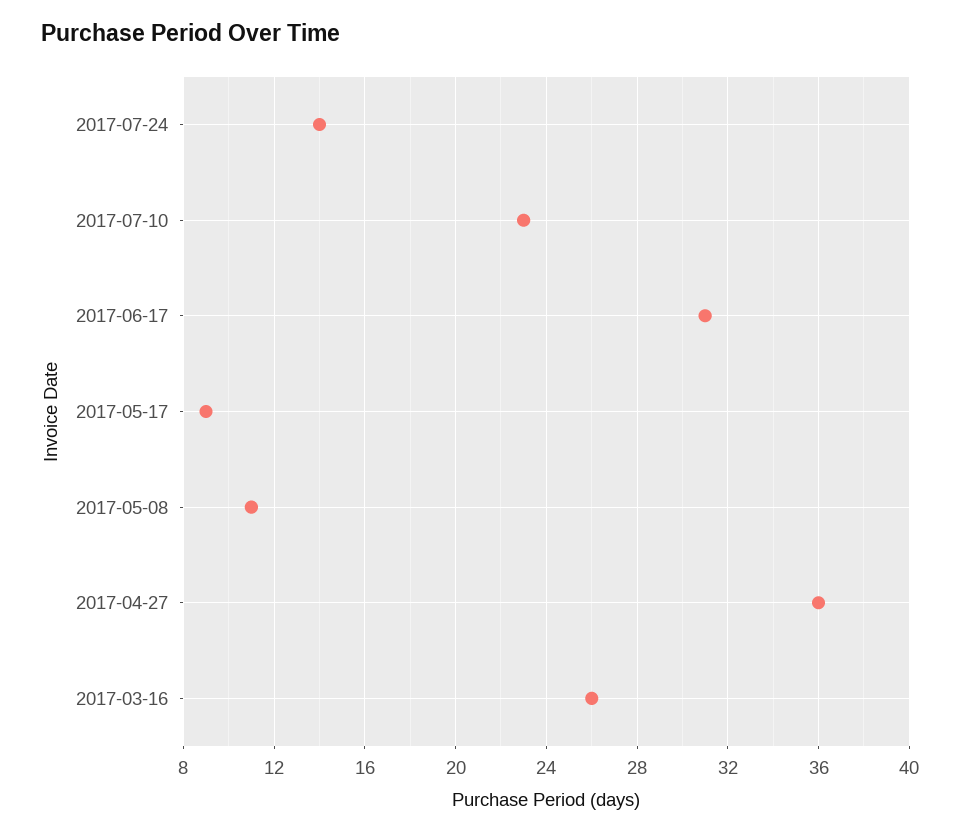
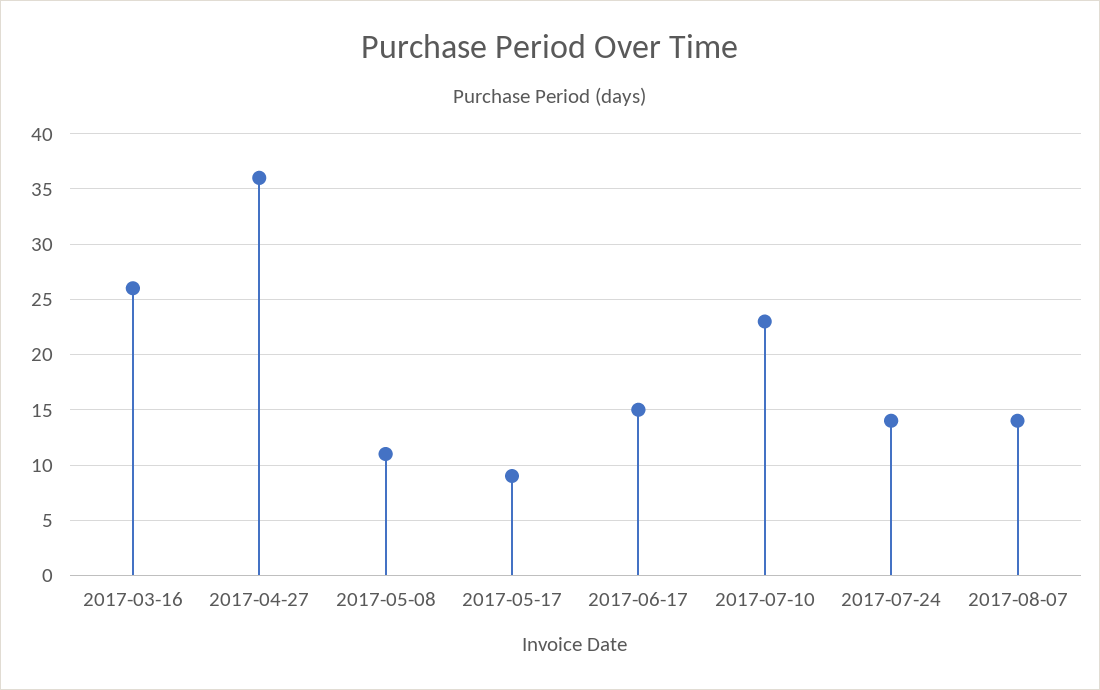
2017-06-17: 31 -> 15
2017-08-07: none -> 14

